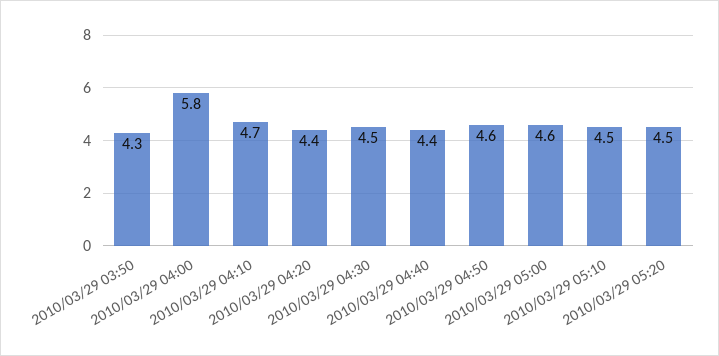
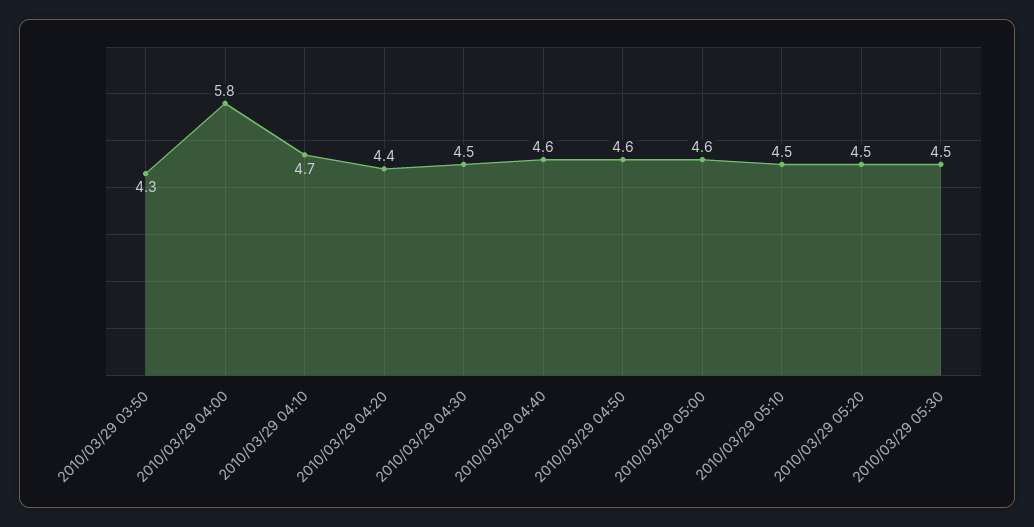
2010/03/29 04:40: 4.4 -> 4.6
2010/03/29 05:30: none -> 4.5

